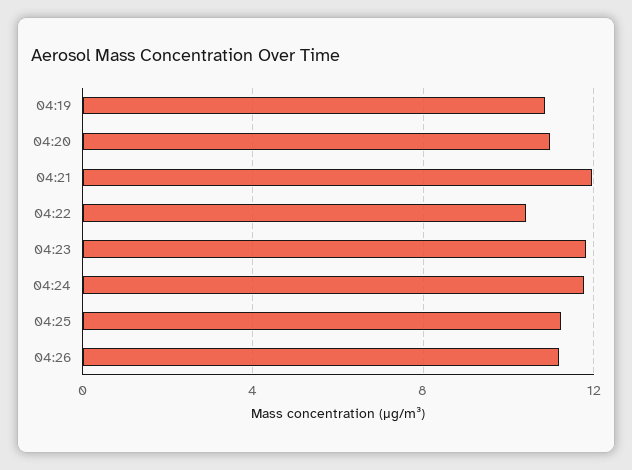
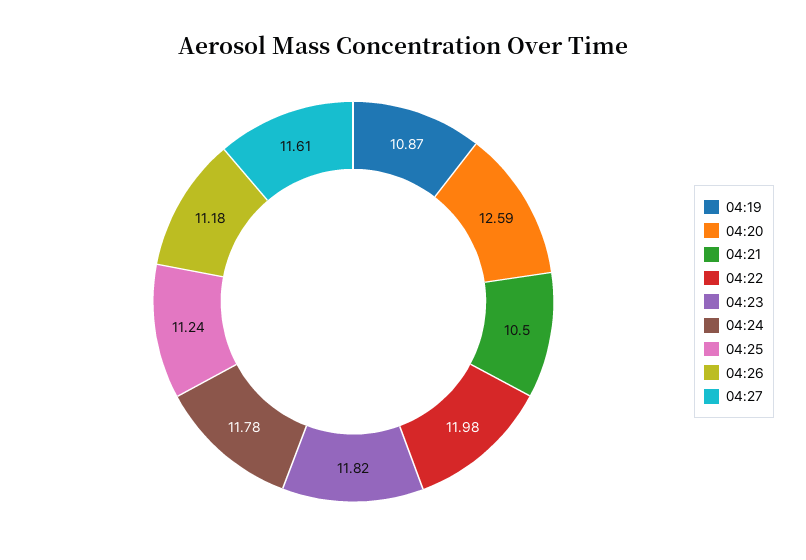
04:20: 11 -> 12.59
04:21: 12 -> 10.5
04:22: 10.5 -> 11.98
04:27: none -> 11.61

